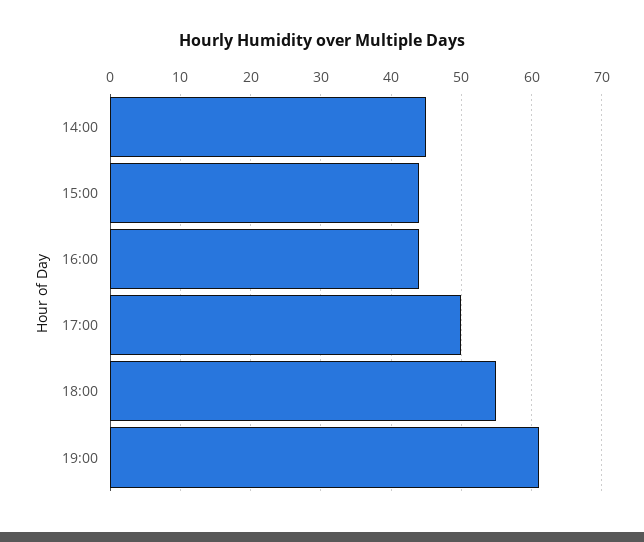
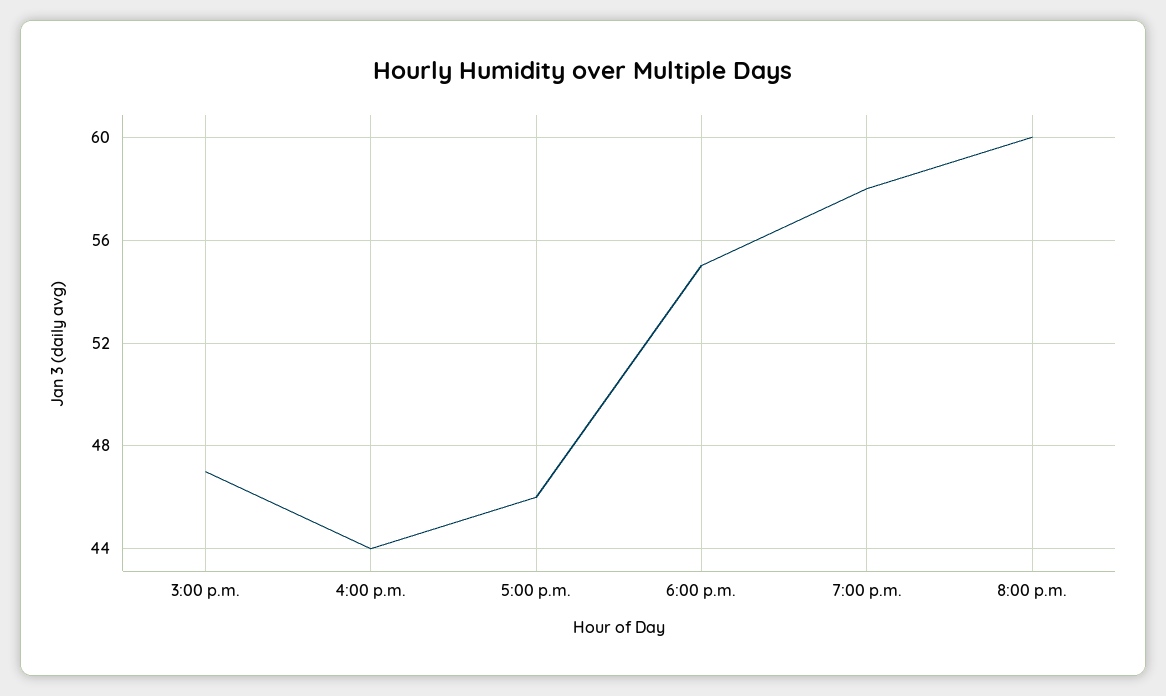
14:00: 45 -> none
15:00: 44 -> 47
17:00: 50 -> 46
19:00: 61 -> 58
8:00 p.m.: none -> 60

